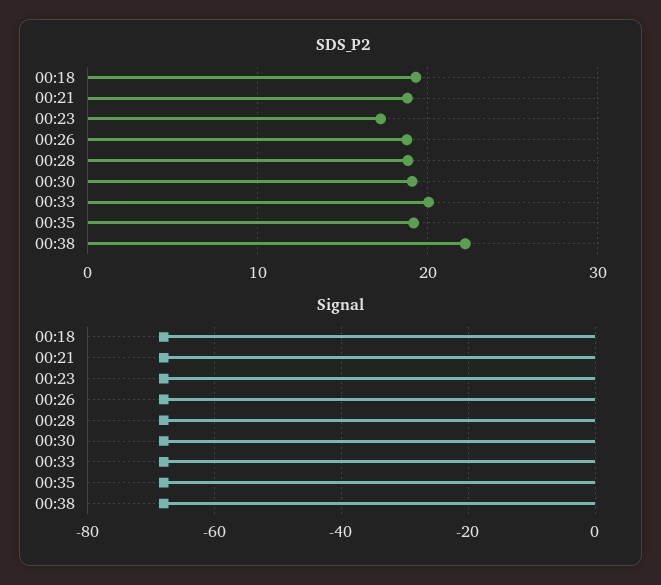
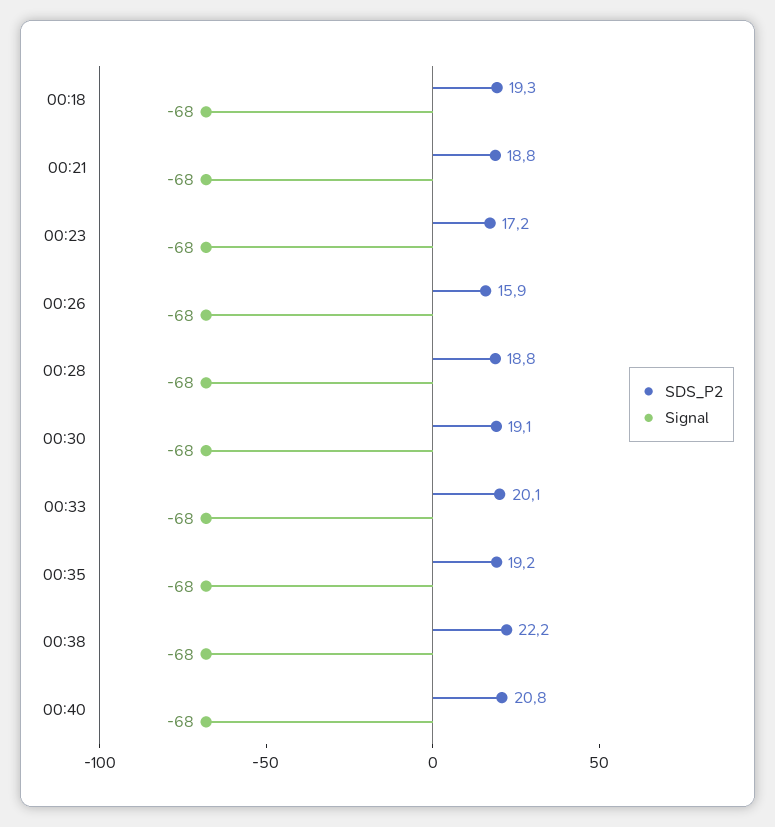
SDS_P2, 00:26: 19 -> 15.9
SDS_P2, 00:40: none -> 20.8
Signal, 00:40: none -> -68

